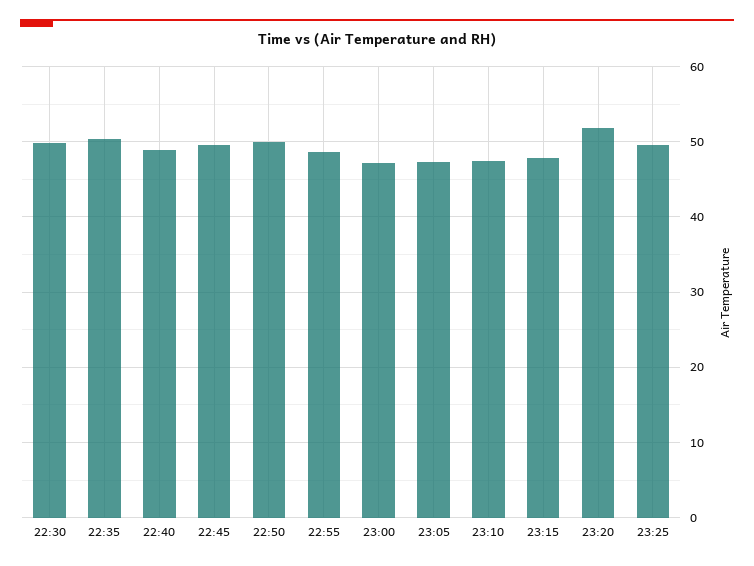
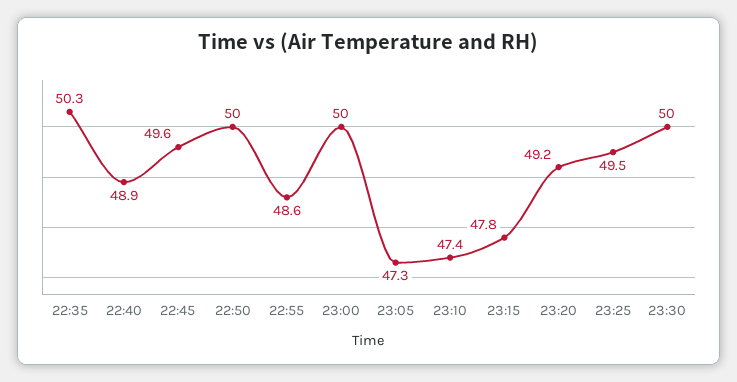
22:30: 50 -> none
23:00: 47 -> 50
23:20: 52 -> 49.2
23:30: none -> 50

